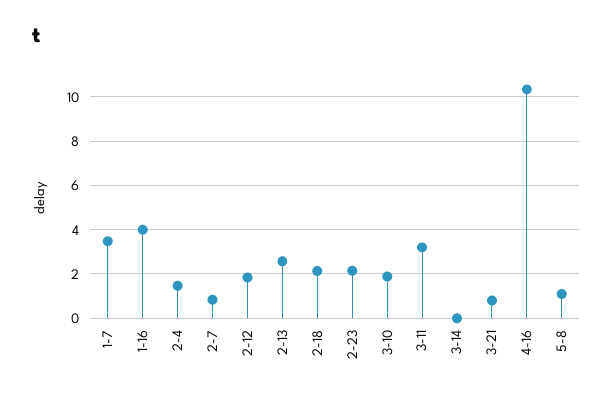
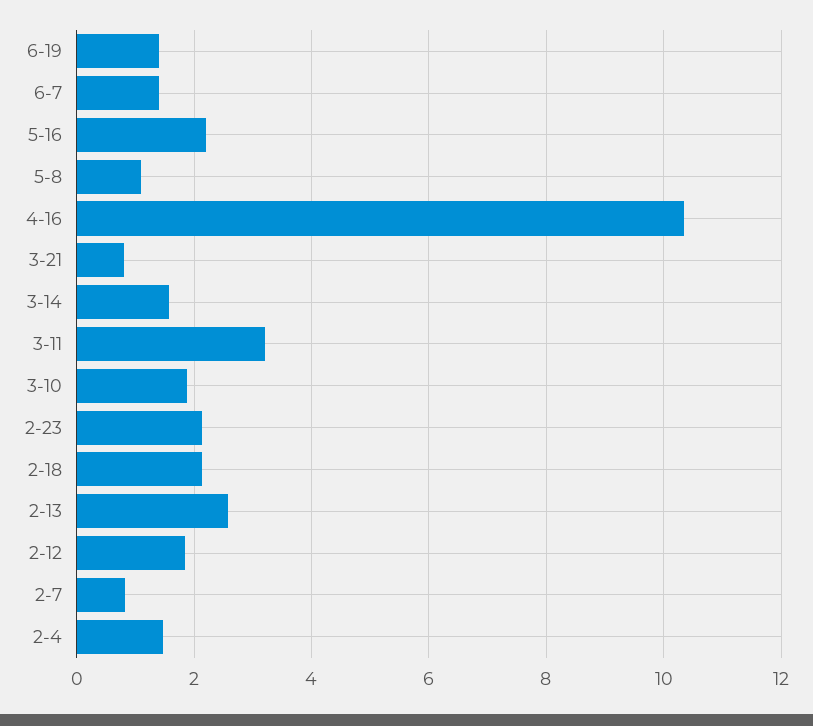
1-7: 3.5 -> none
1-16: 4 -> none
3-14: 0 -> 1.6
6-19: none -> 1.4
6-7: none -> 1.4
5-16: none -> 2.2

